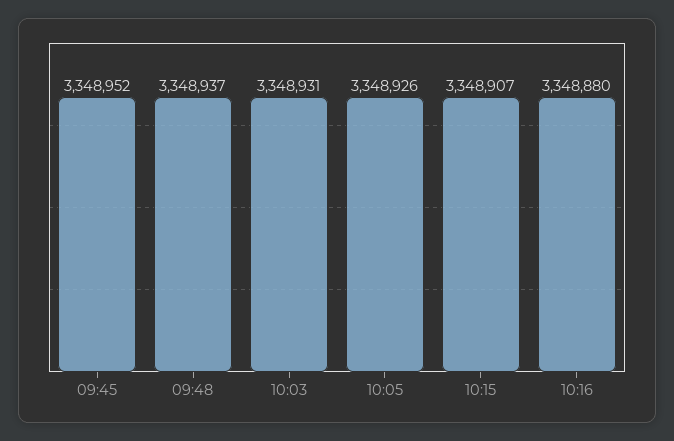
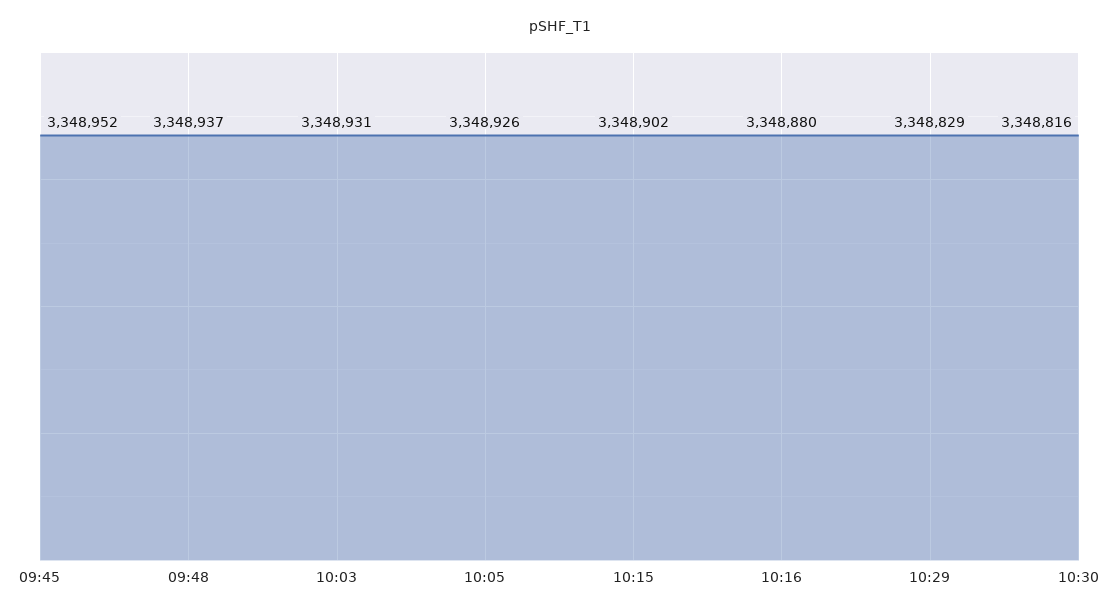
10:15: 3348907 -> 3348902
10:29: none -> 3348829
10:30: none -> 3348816

